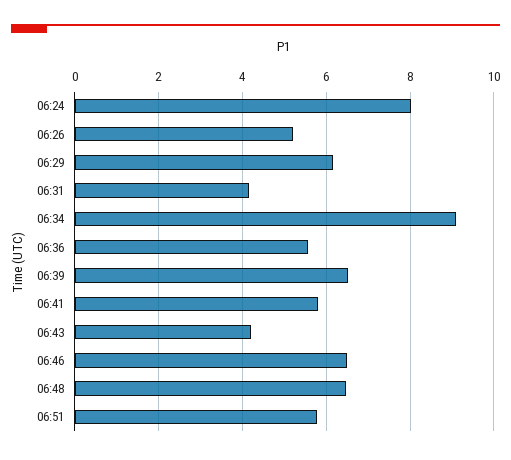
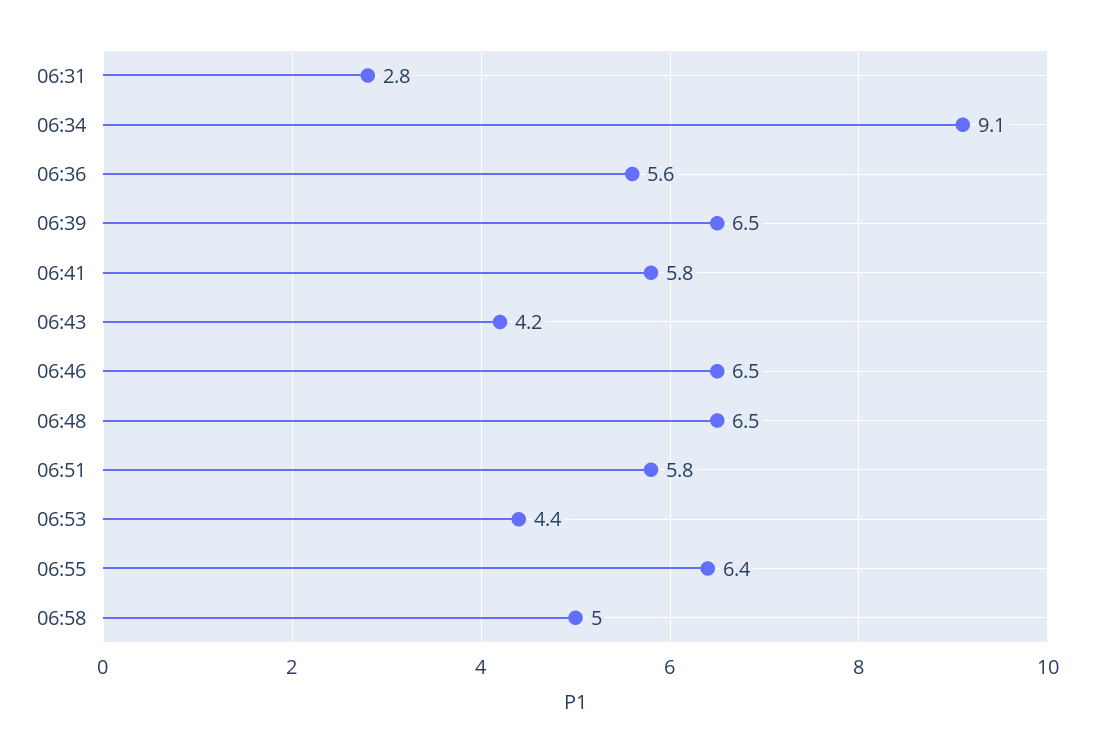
06:24: 8 -> none
06:26: 5.2 -> none
06:29: 6.2 -> none
06:31: 4.2 -> 2.8
06:53: none -> 4.4
06:55: none -> 6.4
06:58: none -> 5

